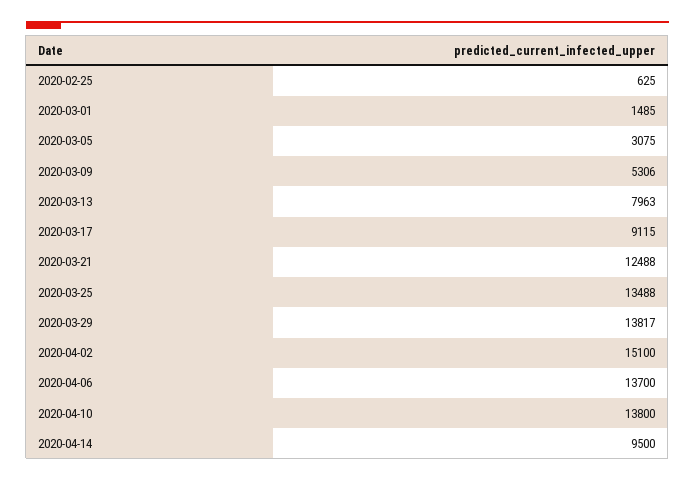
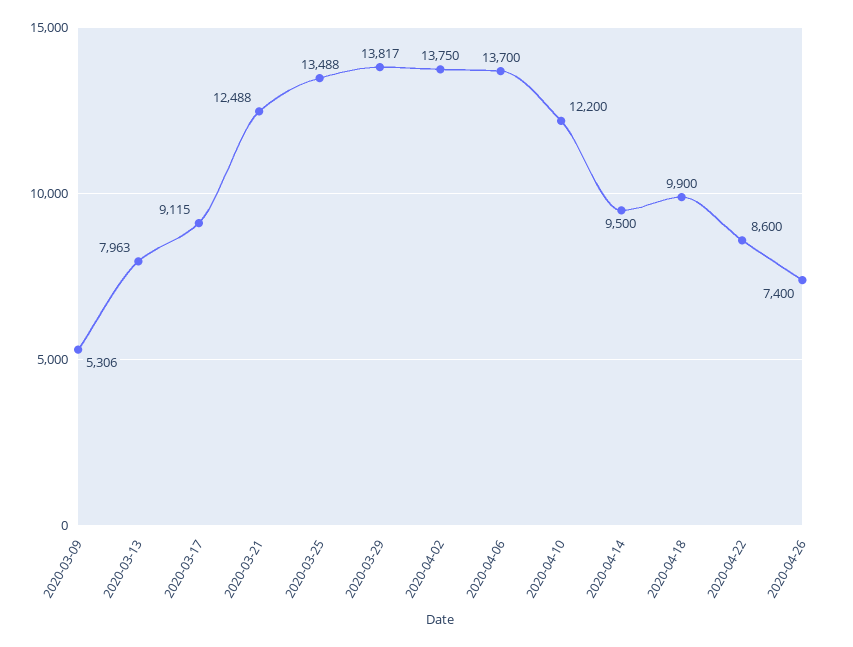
2020-02-25: 625 -> none
2020-03-01: 1485 -> none
2020-03-05: 3075 -> none
2020-04-02: 15100 -> 13750
2020-04-10: 13800 -> 12200
2020-04-18: none -> 9900
2020-04-22: none -> 8600
2020-04-26: none -> 7400

